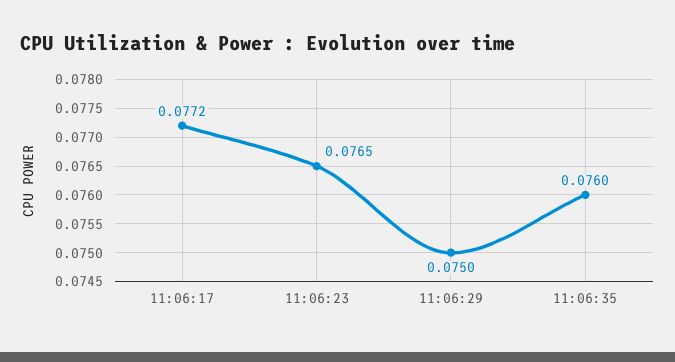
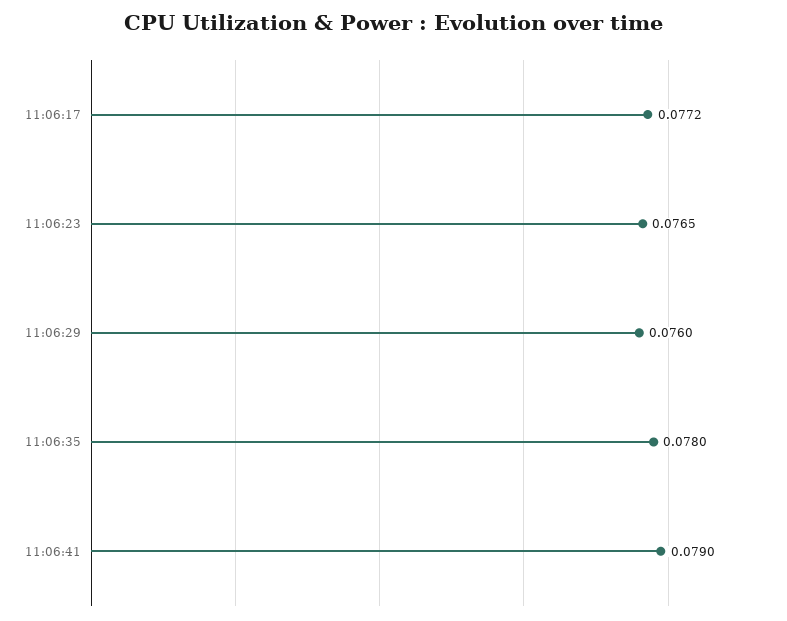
11:06:29: 0.075 -> 0.076
11:06:35: 0.076 -> 0.078
11:06:41: none -> 0.079

